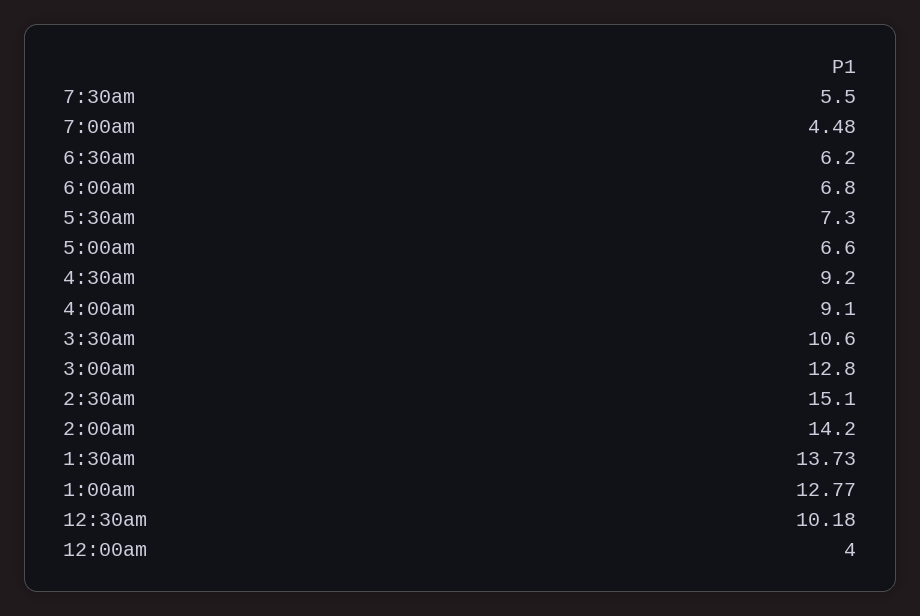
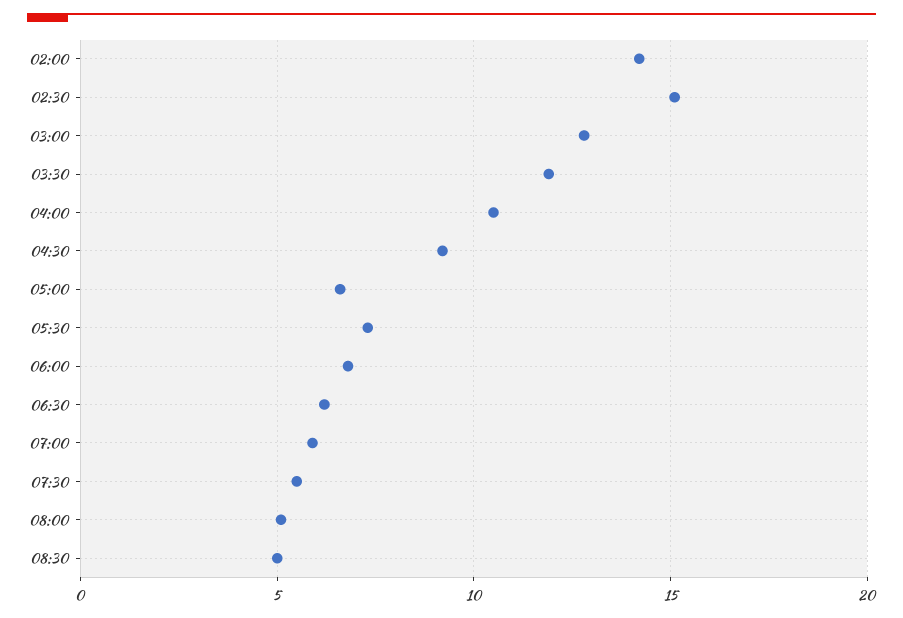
7:00am: 4.48 -> 6
4:00am: 9.1 -> 10.5
3:30am: 10.6 -> 12
1:30am: 13.73 -> none
1:00am: 12.77 -> none
12:30am: 10.18 -> none
12:00am: 4 -> none
08:00: none -> 5
08:30: none -> 5

